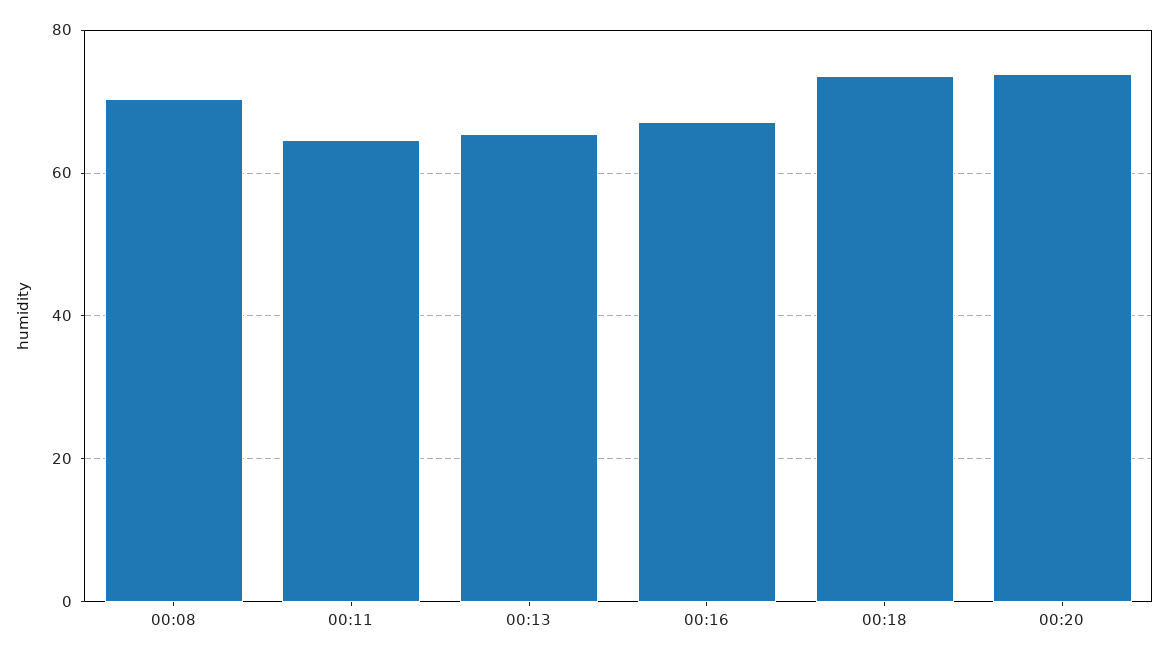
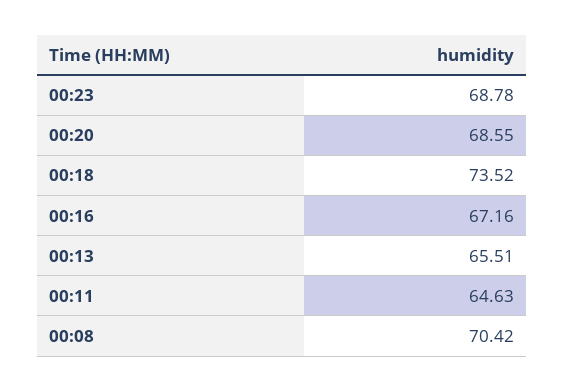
00:20: 74 -> 68.55
00:23: none -> 68.78

